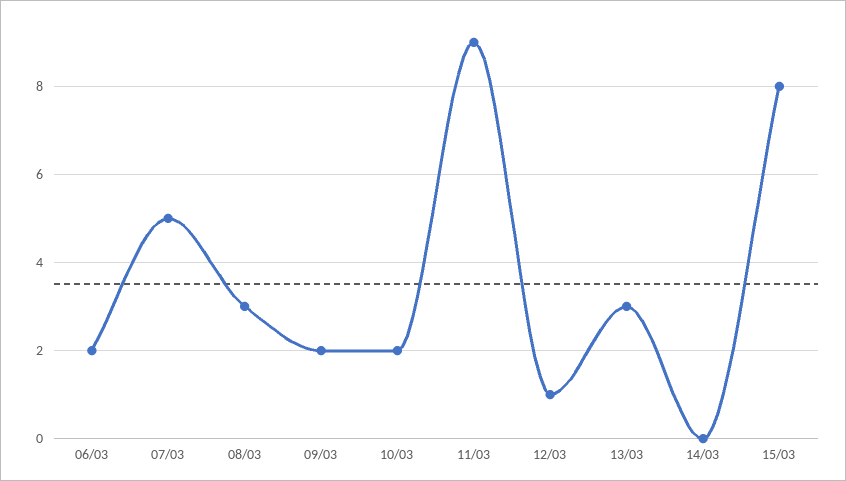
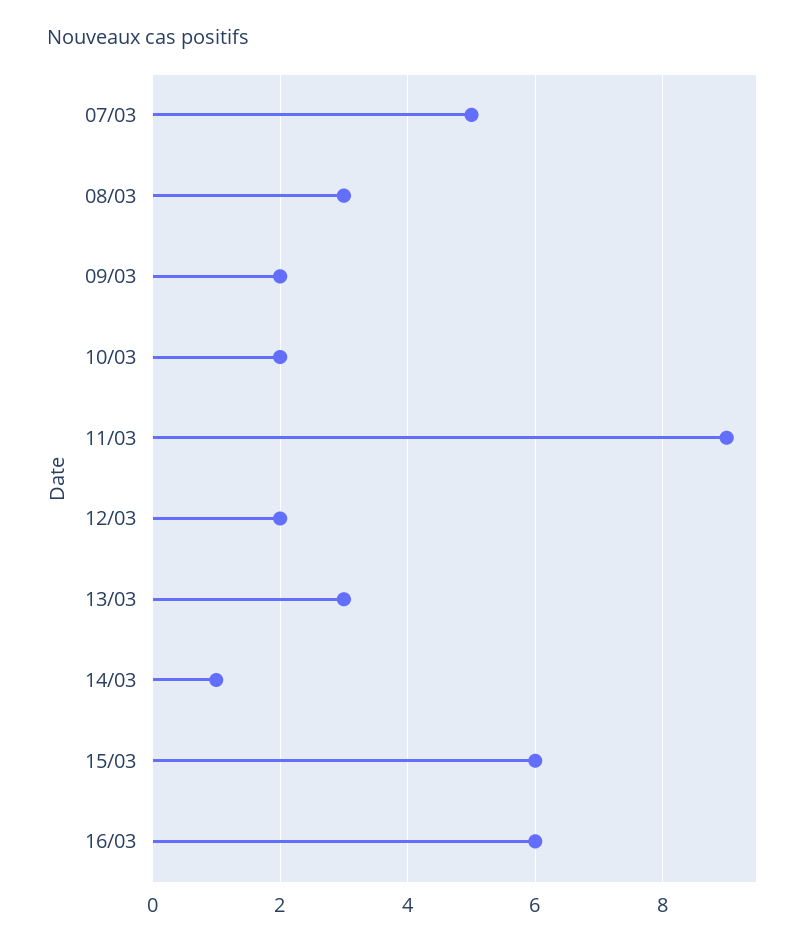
06/03: 2 -> none
12/03: 1 -> 2
14/03: 0 -> 1
15/03: 8 -> 6
16/03: none -> 6

